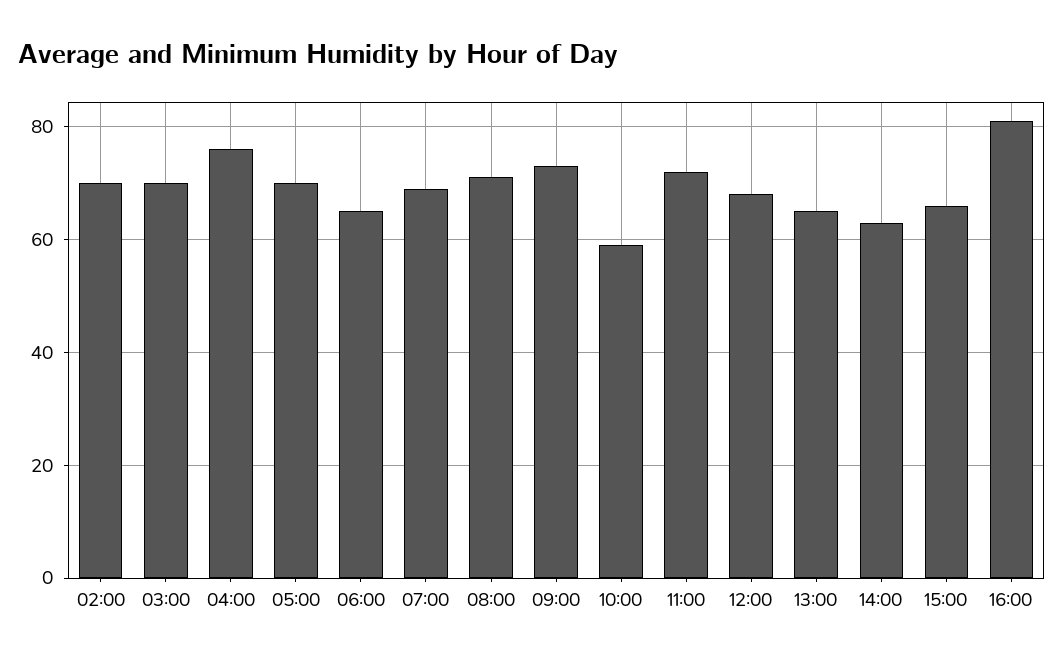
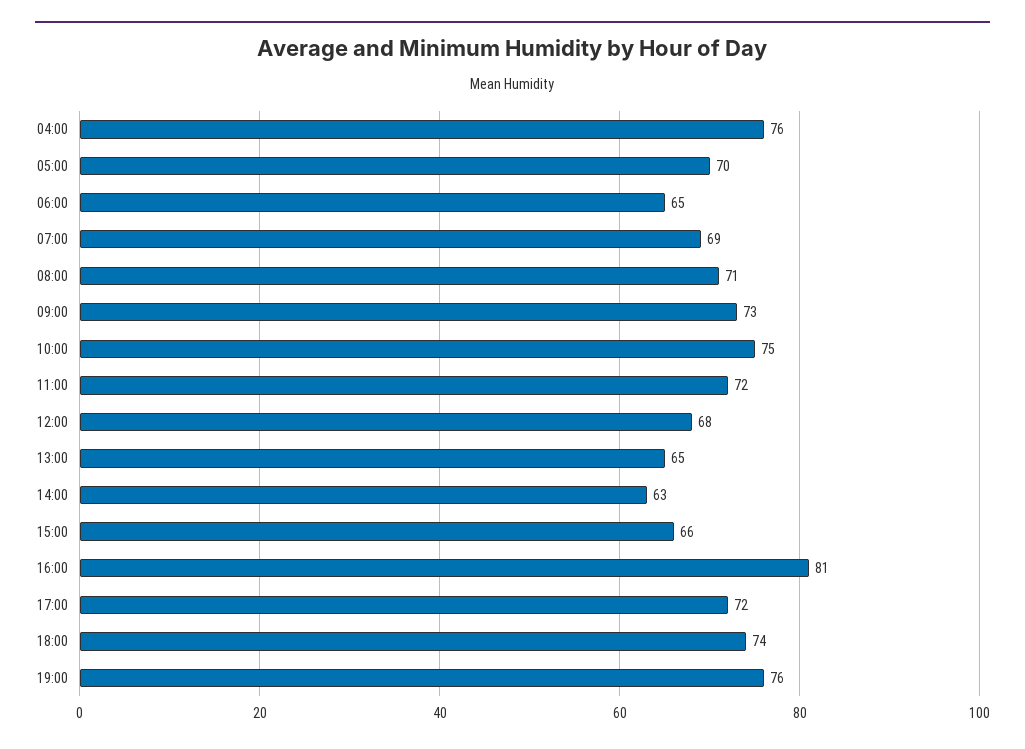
02:00: 70 -> none
03:00: 70 -> none
10:00: 60 -> 75
17:00: none -> 72
18:00: none -> 74
19:00: none -> 76

